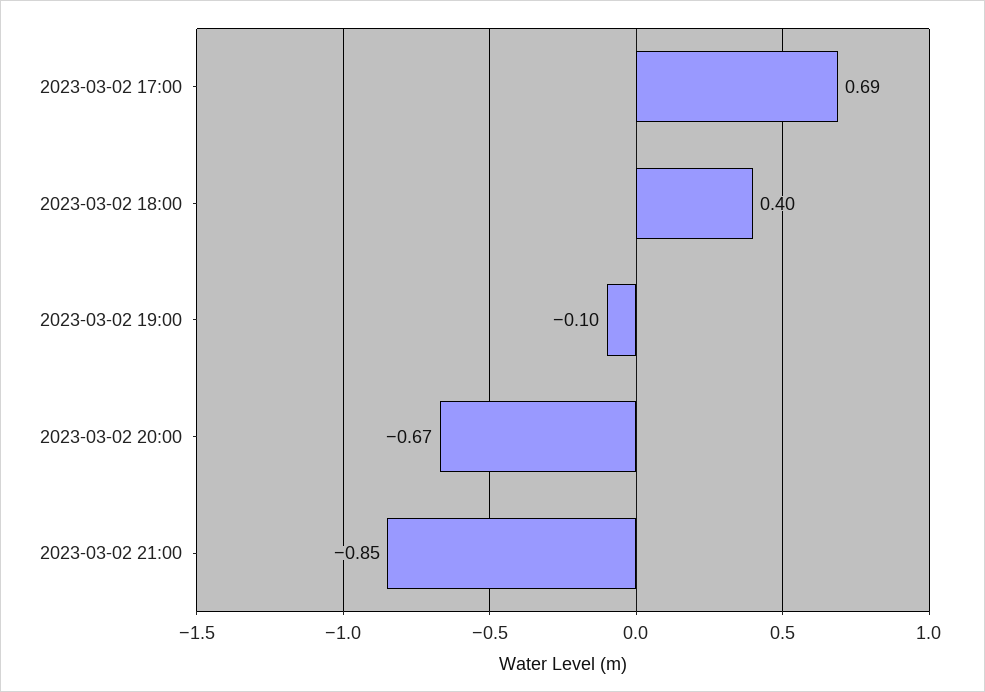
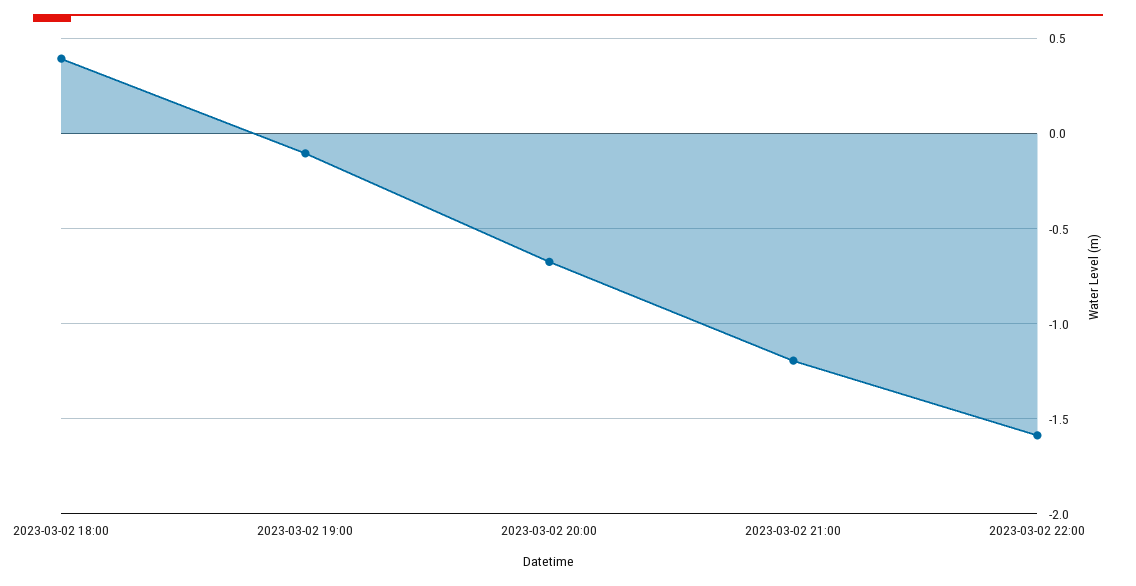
2023-03-02 17:00: 0.69 -> none
2023-03-02 21:00: -0.85 -> -1.2
2023-03-02 22:00: none -> -1.6

